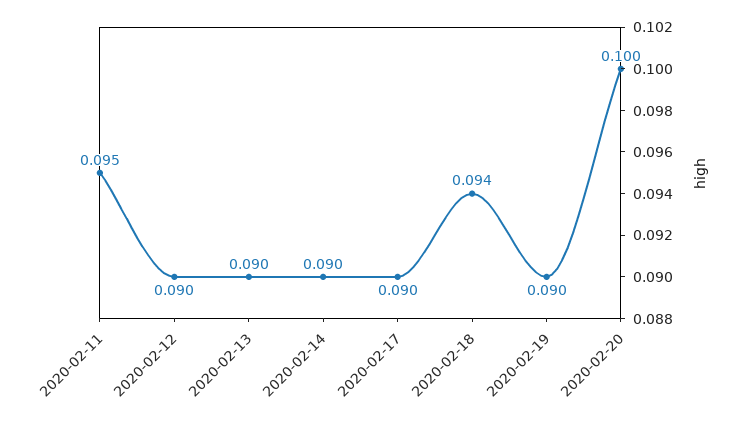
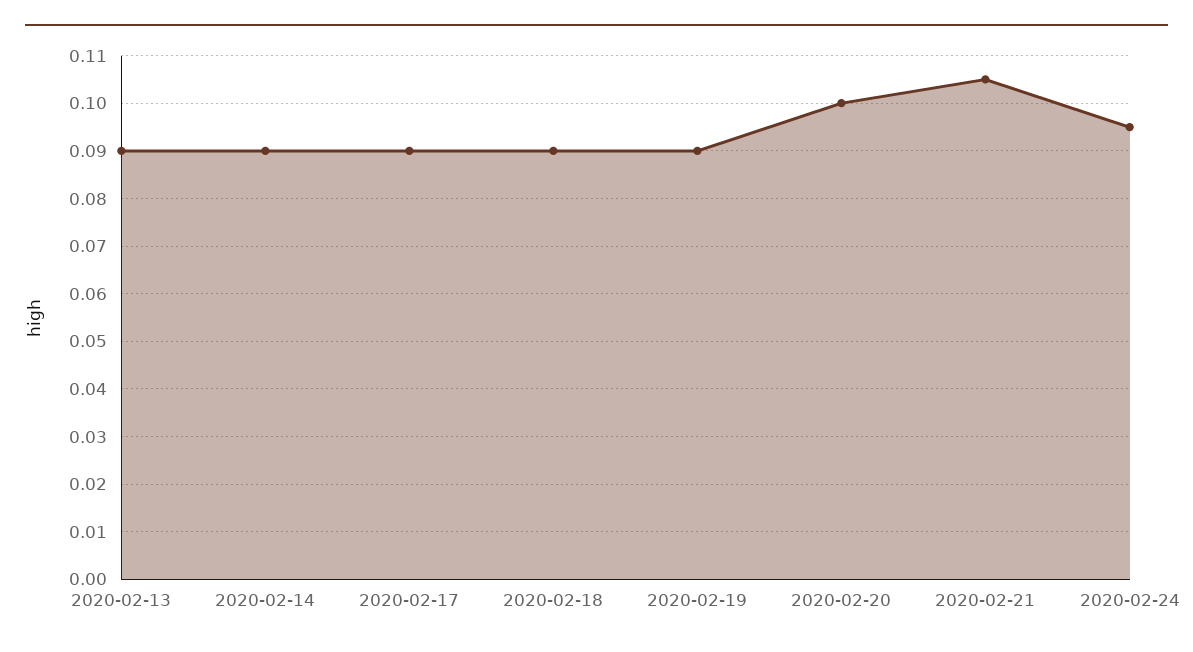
2020-02-11: 0.095 -> none
2020-02-12: 0.09 -> none
2020-02-18: 0.094 -> 0.09
2020-02-21: none -> 0.105
2020-02-24: none -> 0.095

